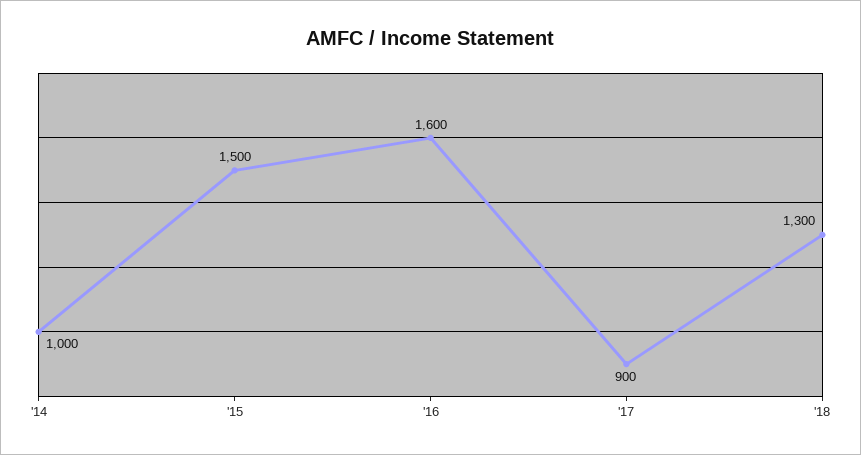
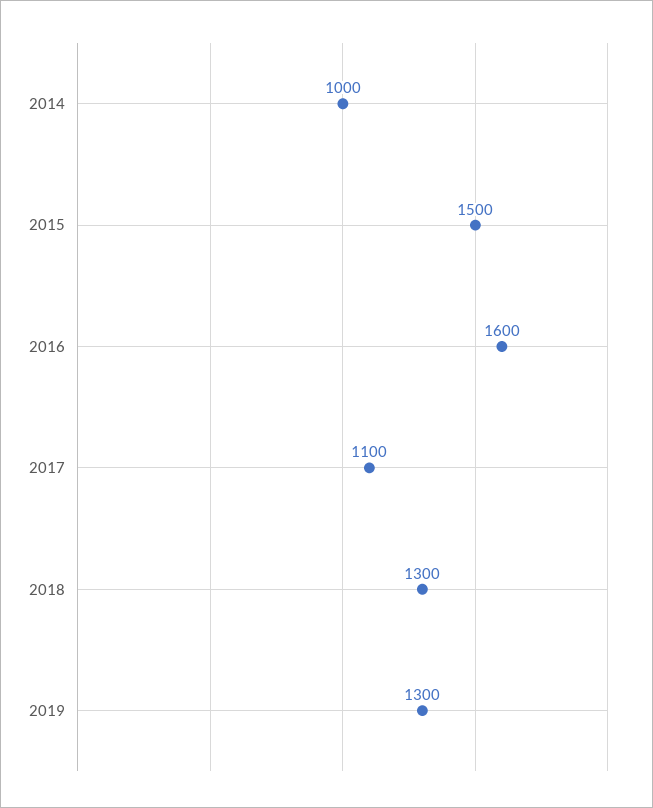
'17: 900 -> 1100
2019: none -> 1300

